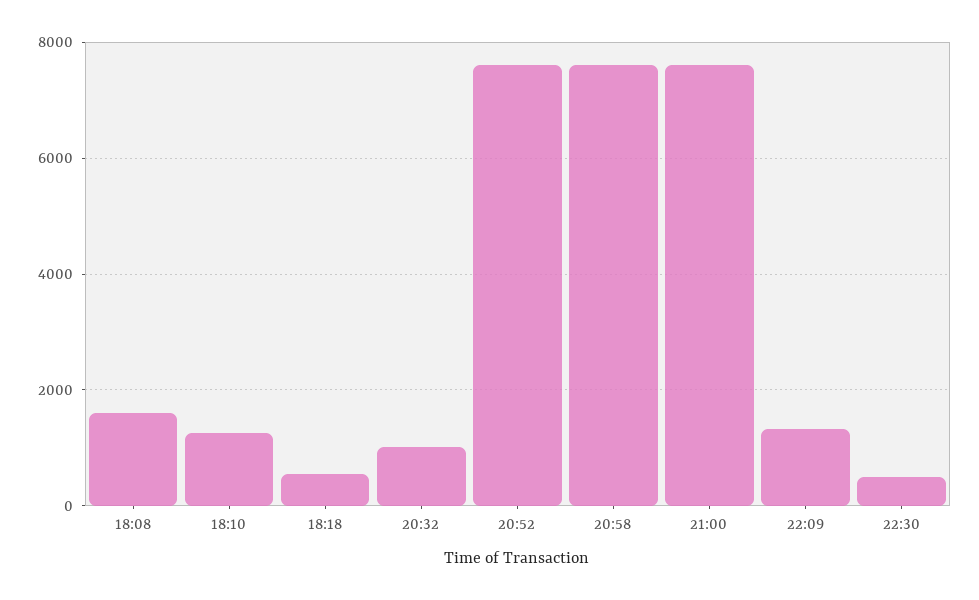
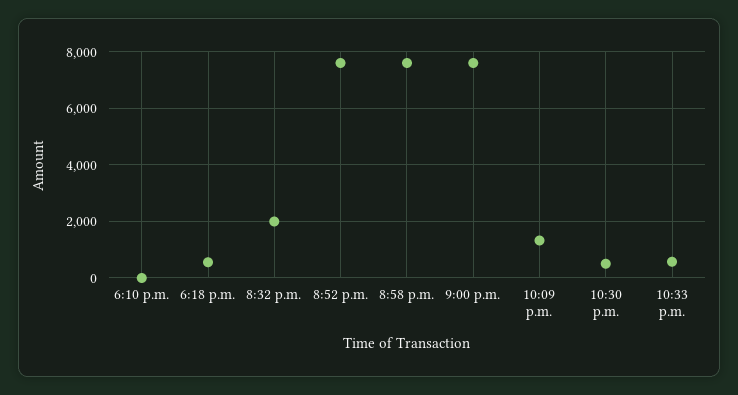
18:08: 1600 -> none
18:10: 1200 -> 0
20:32: 1000 -> 2000
10:33 p.m.: none -> 500

